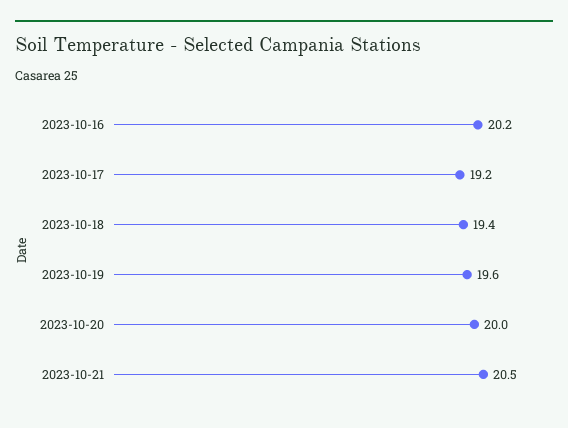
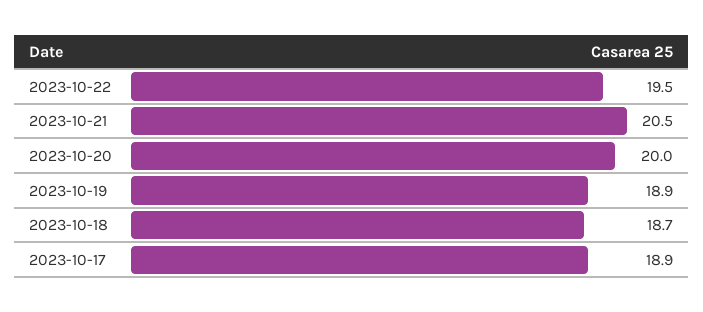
2023-10-16: 20.2 -> none
2023-10-17: 19.2 -> 18.9
2023-10-18: 19.4 -> 18.7
2023-10-19: 19.6 -> 18.9
2023-10-22: none -> 19.5

